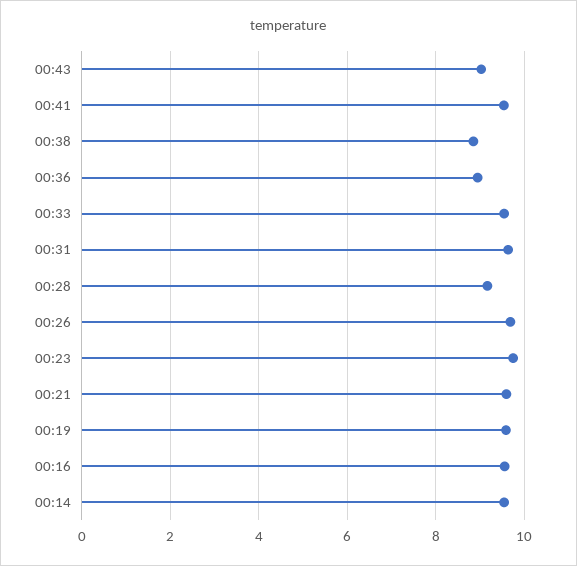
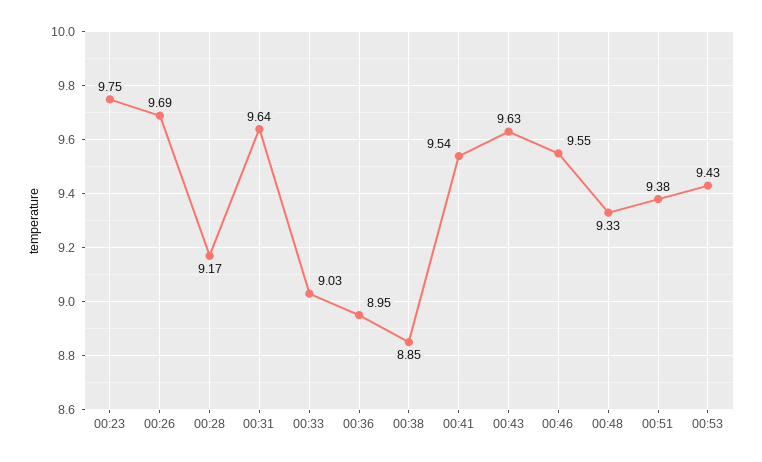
00:43: 9 -> 9.63
00:33: 9.6 -> 9.03
00:21: 9.6 -> none
00:19: 9.6 -> none
00:16: 9.6 -> none
00:14: 9.6 -> none
00:46: none -> 9.55
00:48: none -> 9.33
00:51: none -> 9.38
00:53: none -> 9.43

